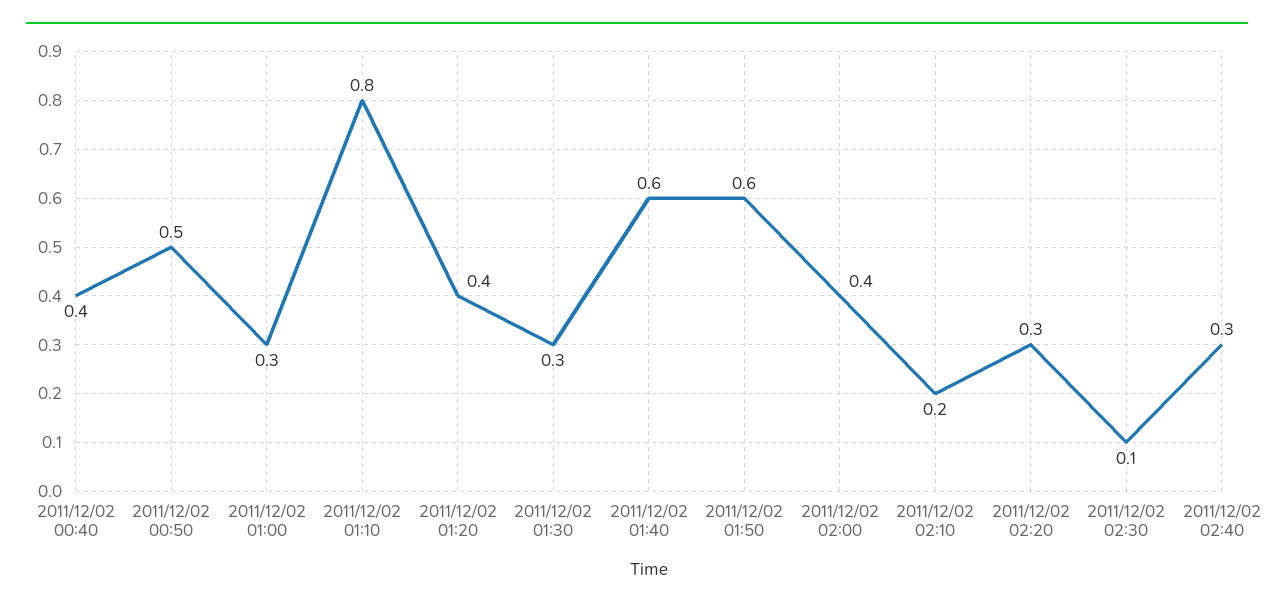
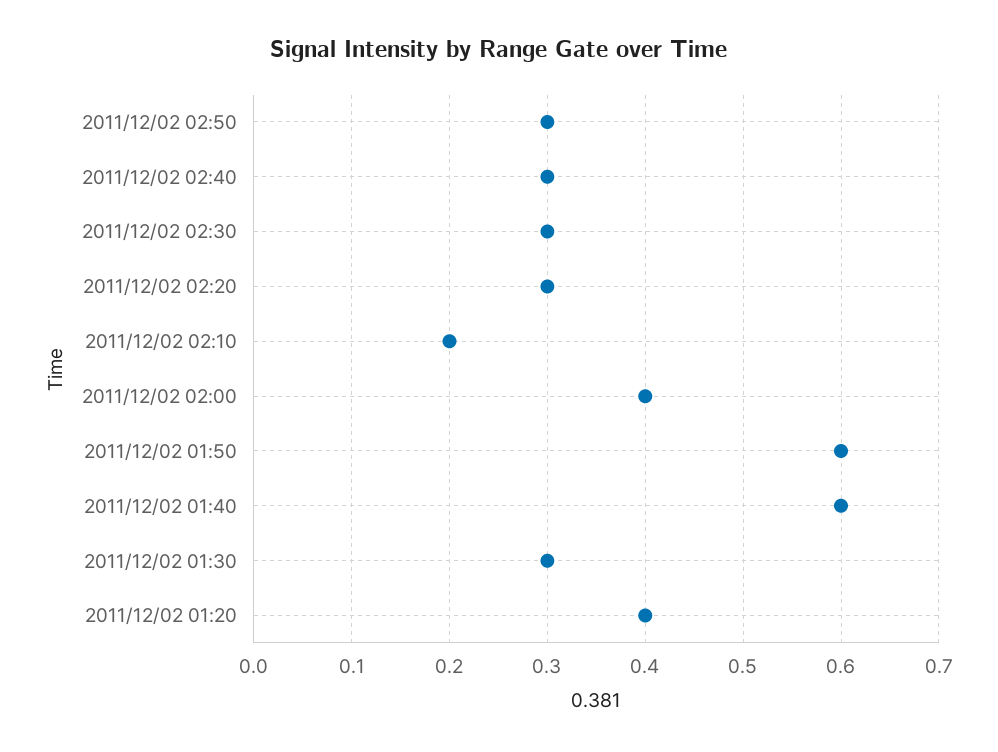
2011/12/02 00:40: 0.4 -> none
2011/12/02 00:50: 0.5 -> none
2011/12/02 01:00: 0.3 -> none
2011/12/02 01:10: 0.8 -> none
2011/12/02 02:30: 0.1 -> 0.3
2011/12/02 02:50: none -> 0.3

